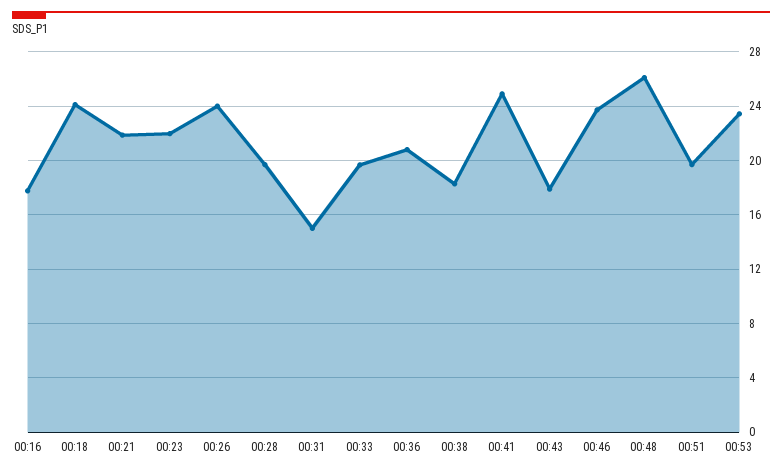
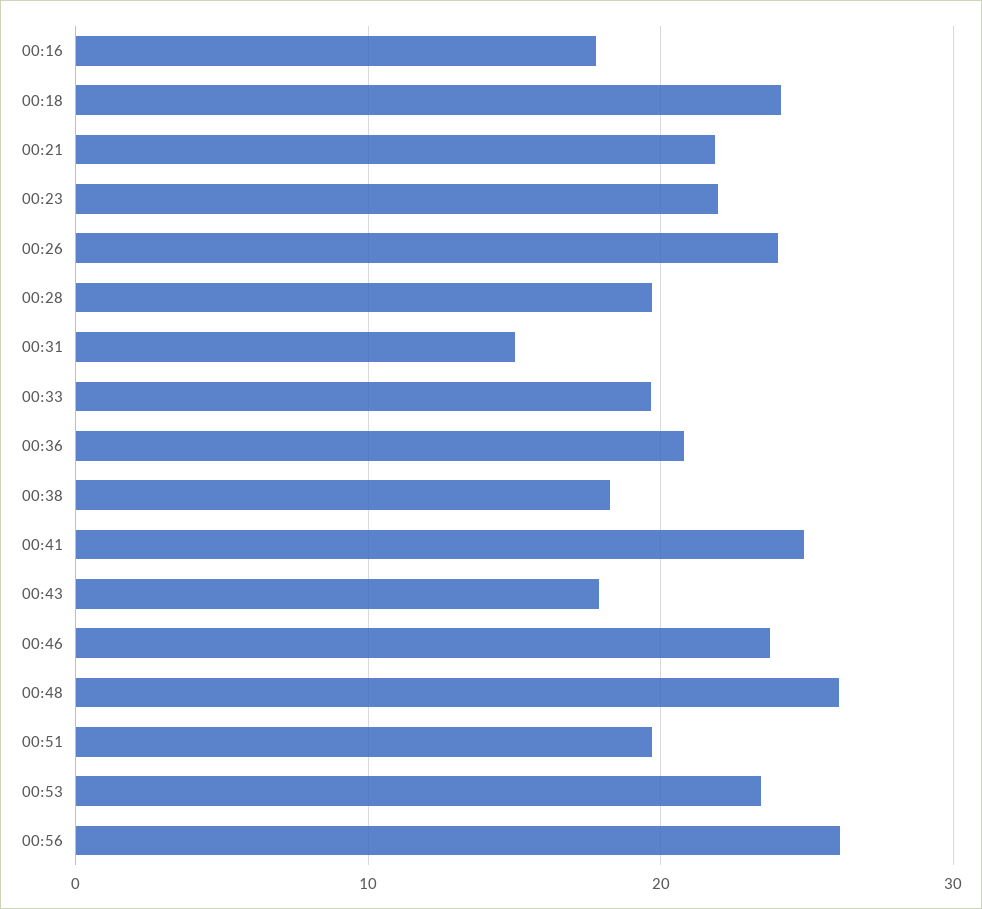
00:56: none -> 26

